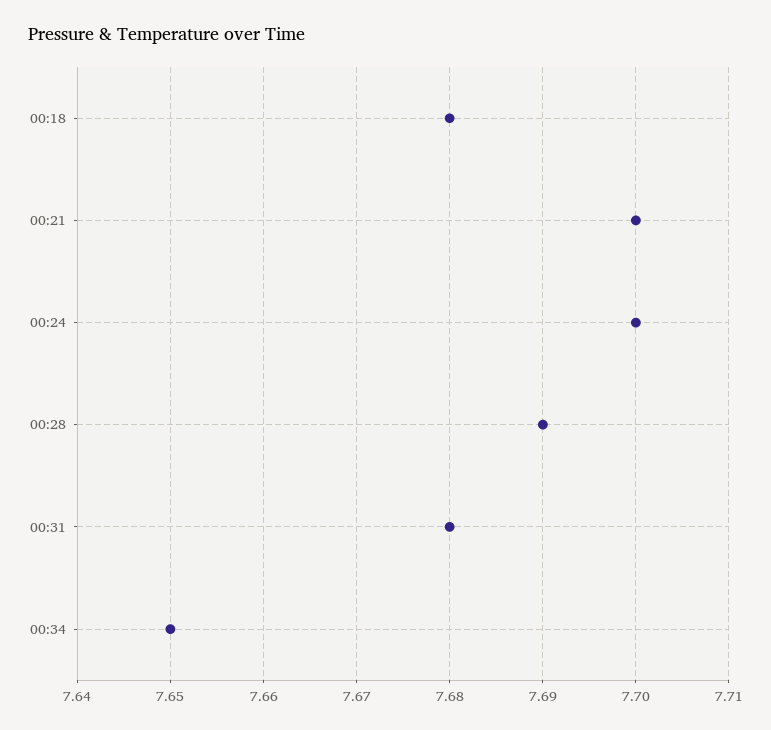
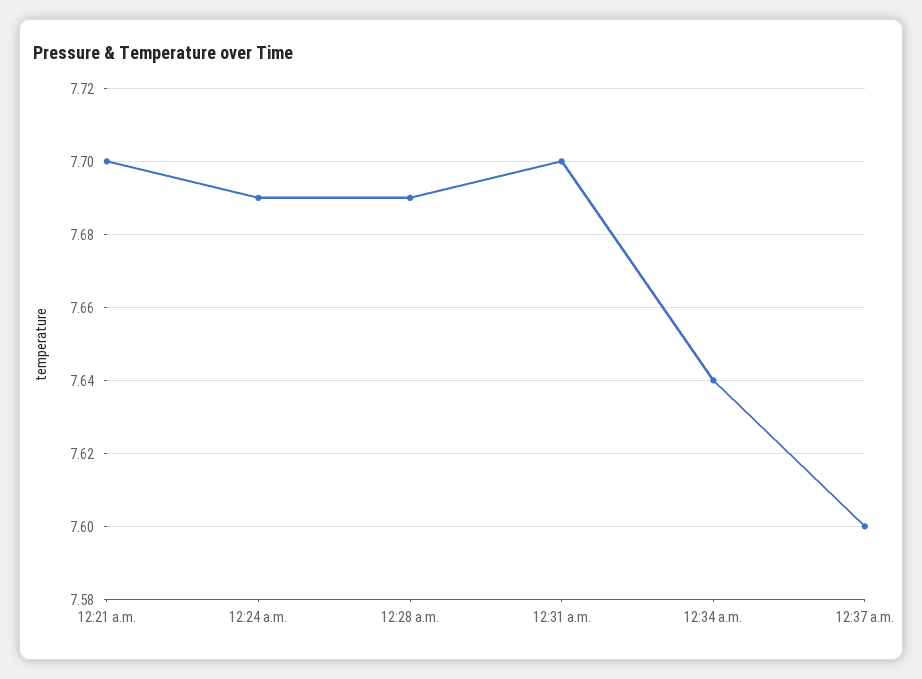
00:18: 7.68 -> none
00:24: 7.7 -> 7.69
00:31: 7.68 -> 7.7
00:34: 7.65 -> 7.64
12:37 a.m.: none -> 7.6

